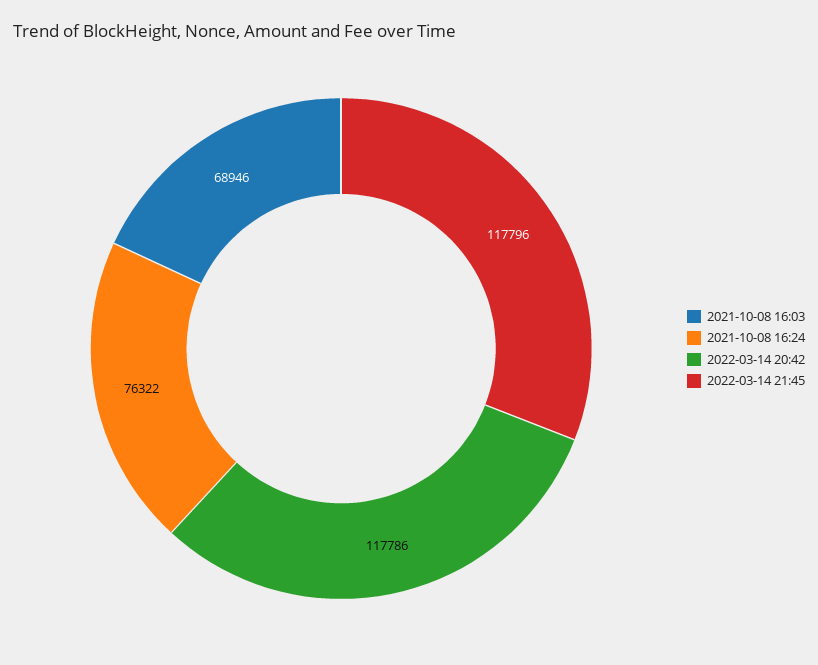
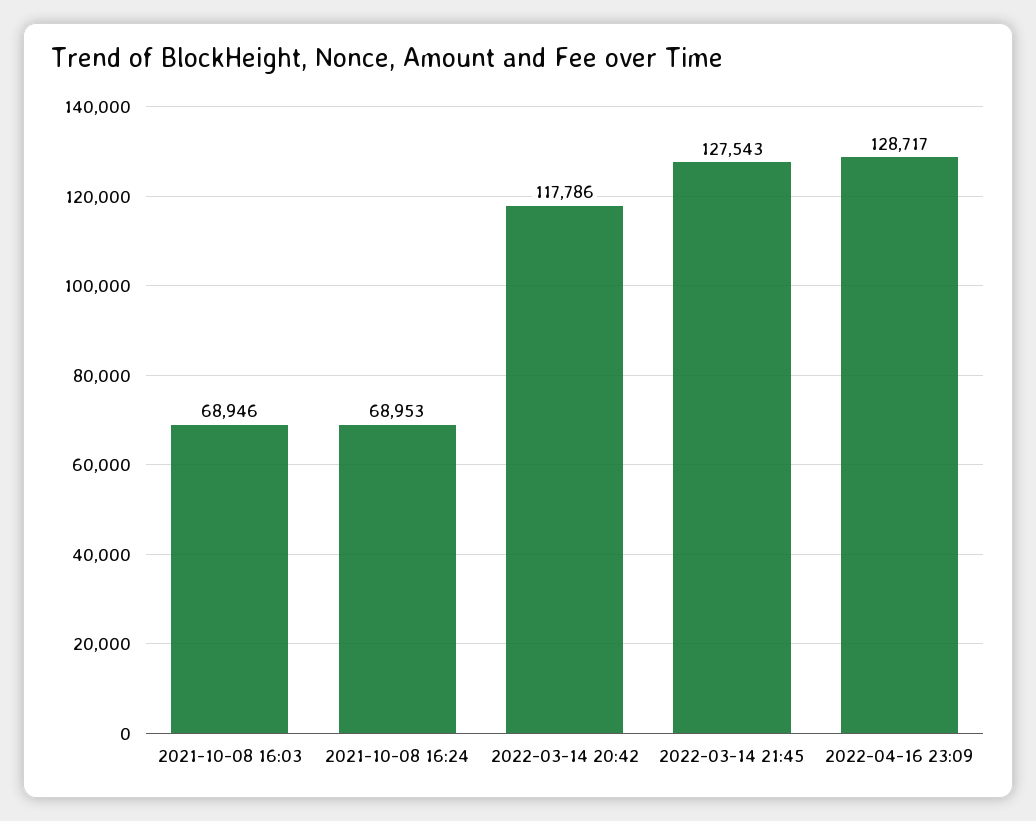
2021-10-08 16:24: 76322 -> 68953
2022-03-14 21:45: 117796 -> 127543
2022-04-16 23:09: none -> 128717

